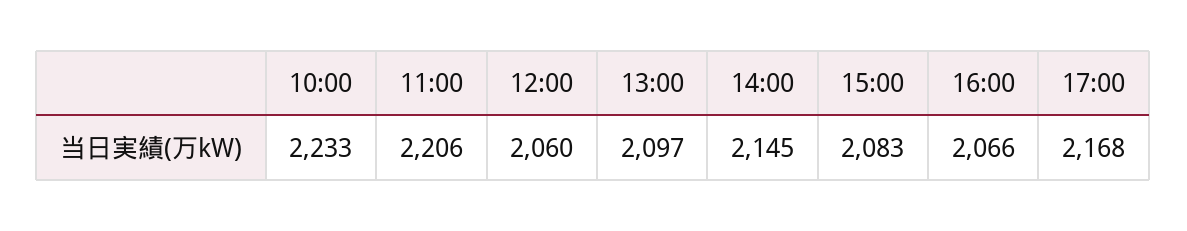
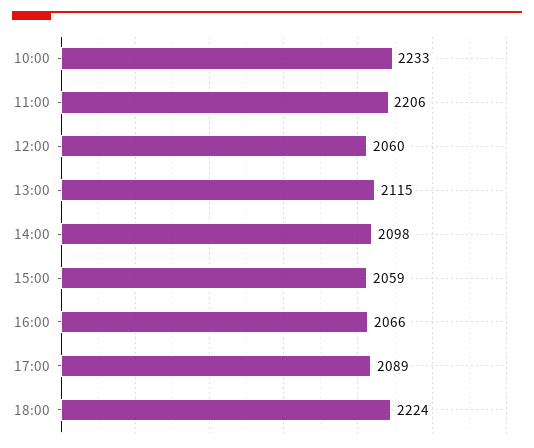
13:00: 2097 -> 2115
14:00: 2145 -> 2098
15:00: 2083 -> 2059
17:00: 2168 -> 2089
18:00: none -> 2224

